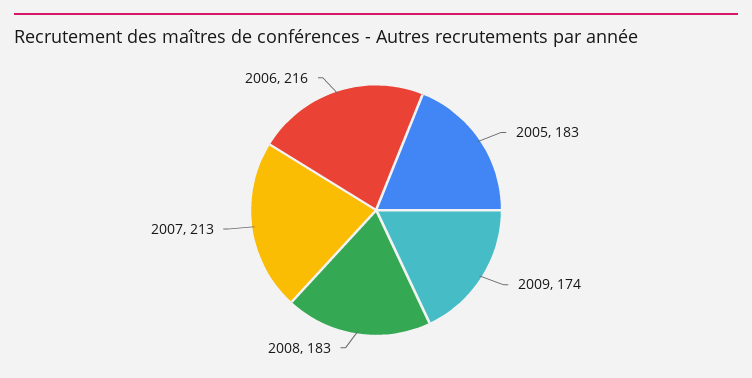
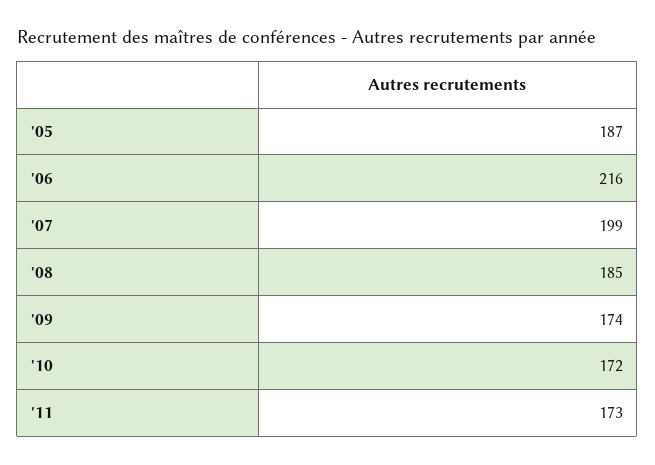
2005: 183 -> 187
2008: 183 -> 185
2007: 213 -> 199
'10: none -> 172
'11: none -> 173

